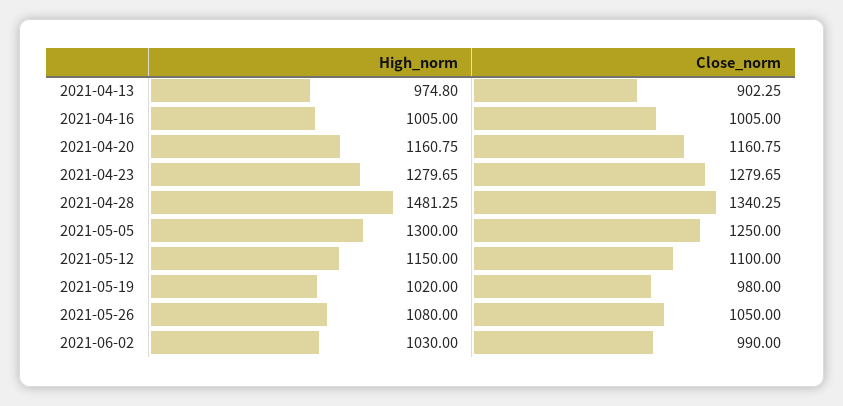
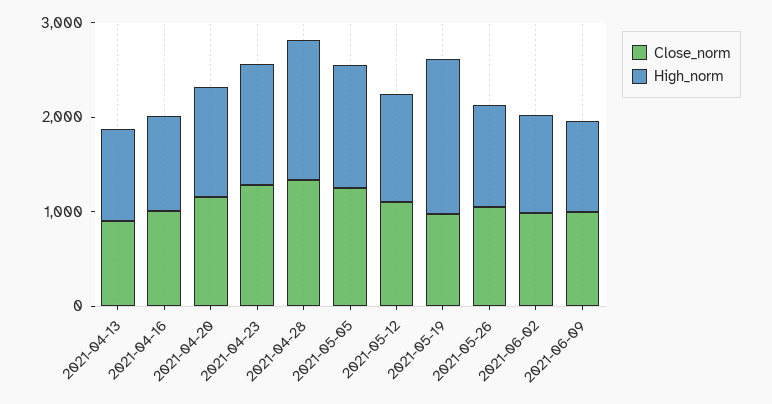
High_norm, 2021-05-19: 1020 -> 1600
Close_norm, 2021-06-09: none -> 1000
High_norm, 2021-06-09: none -> 1000

